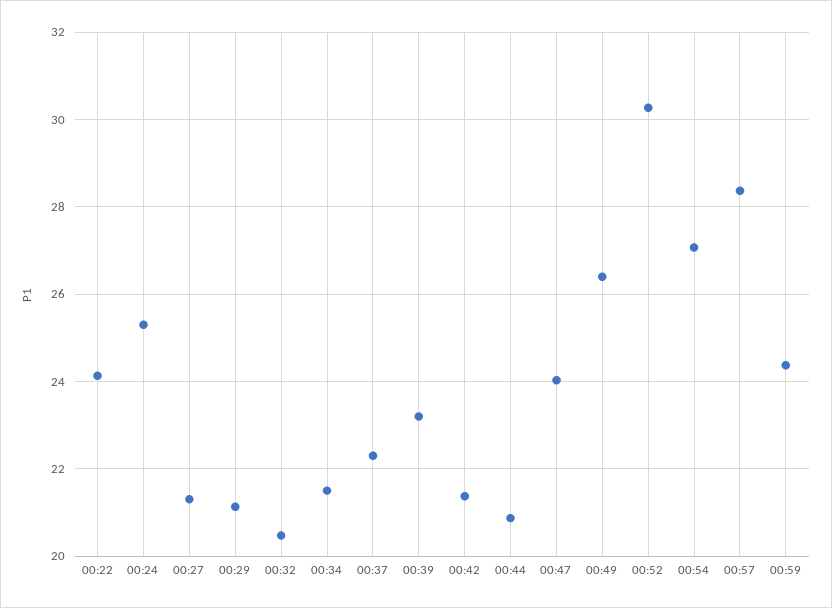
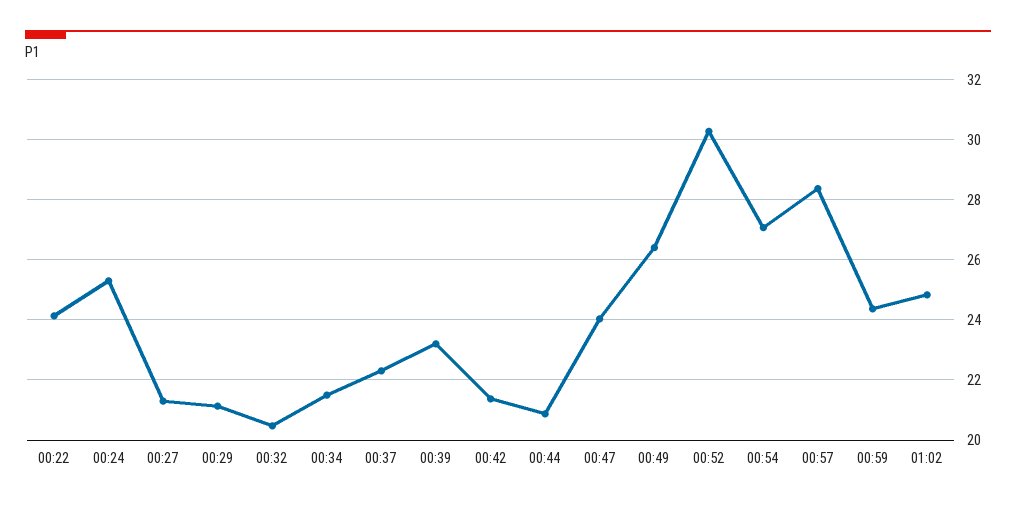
01:02: none -> 24.8

